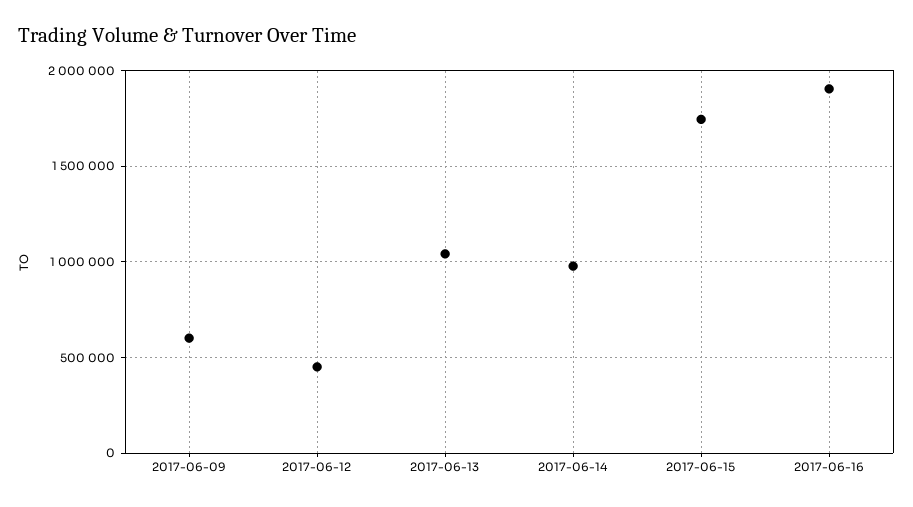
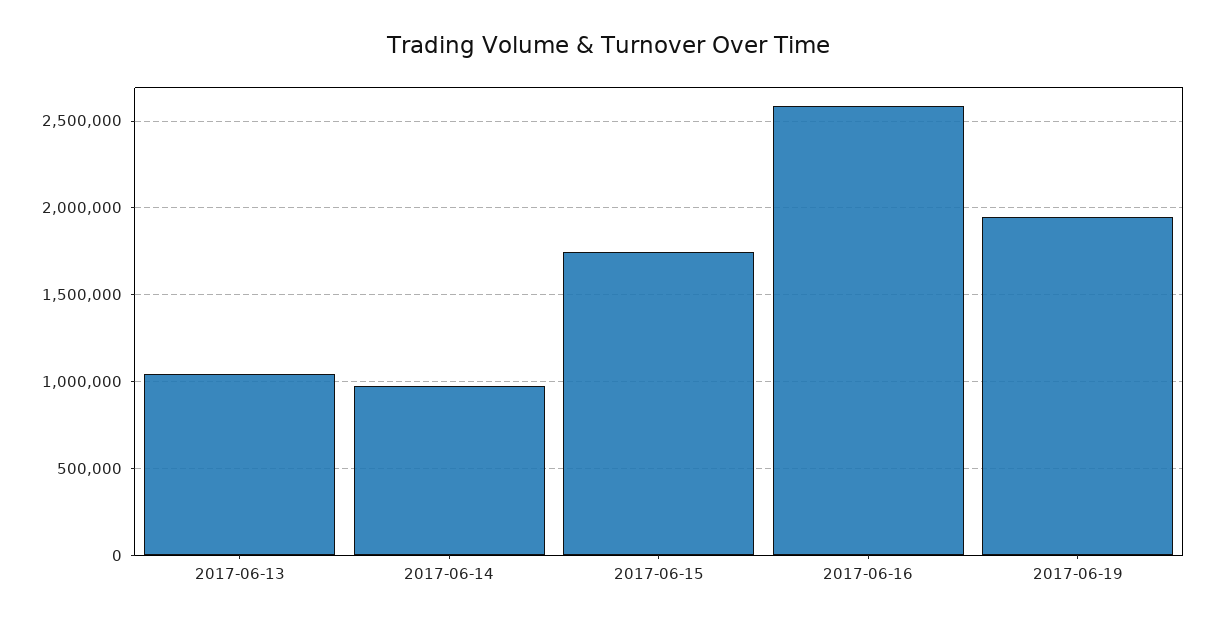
2017-06-09: 600000 -> none
2017-06-12: 450000 -> none
2017-06-16: 1900000 -> 2600000
2017-06-19: none -> 1950000

